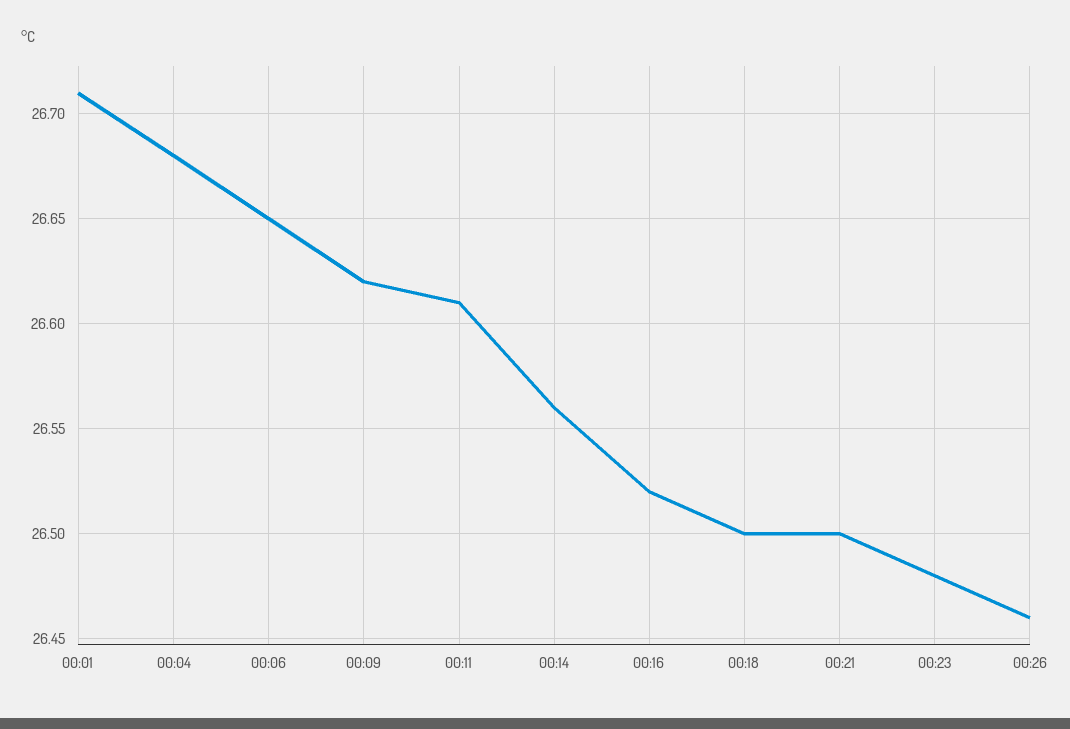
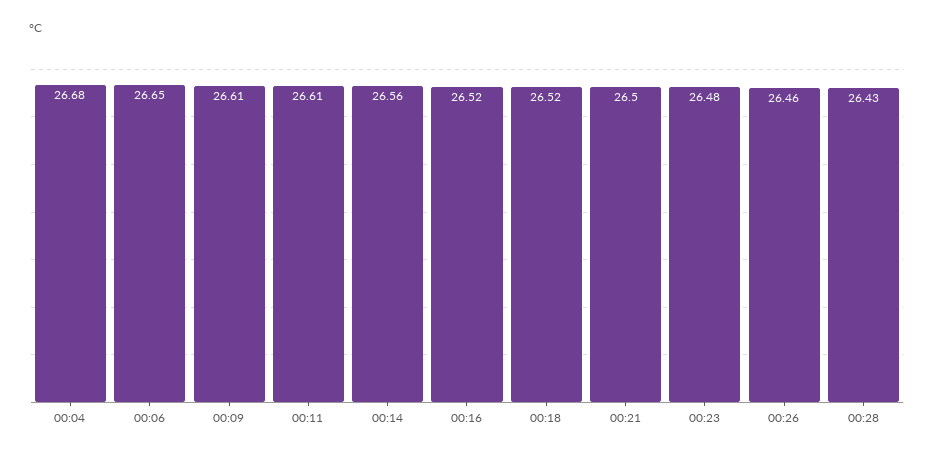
00:01: 26.71 -> none
00:09: 26.62 -> 26.61
00:18: 26.5 -> 26.52
00:28: none -> 26.43

